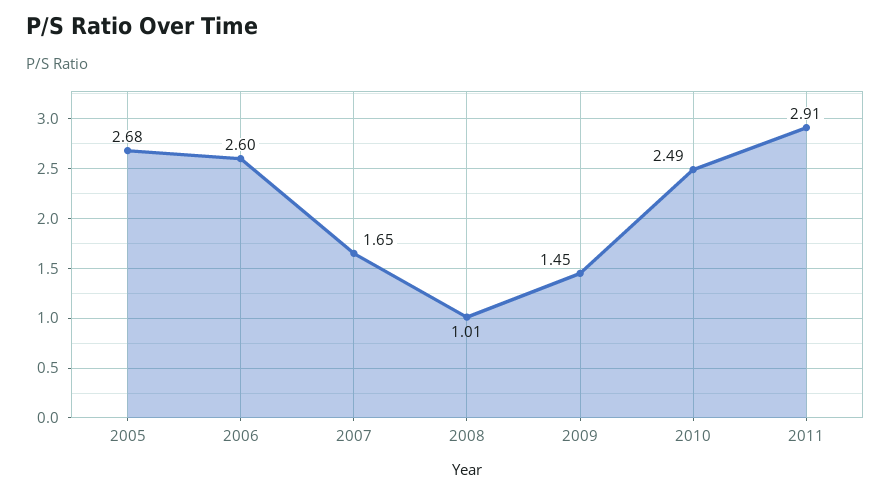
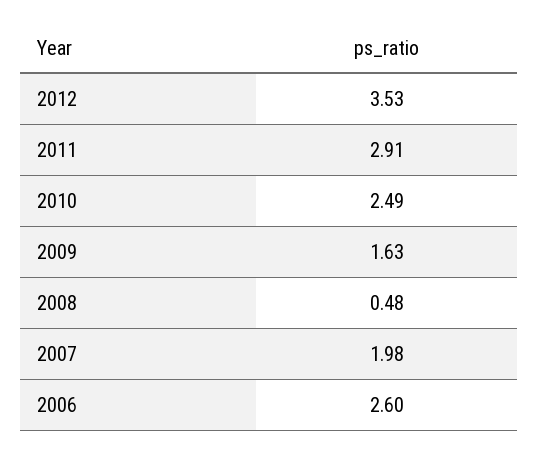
2005: 2.68 -> none
2007: 1.65 -> 1.98
2008: 1.01 -> 0.48
2009: 1.45 -> 1.63
2012: none -> 3.53

